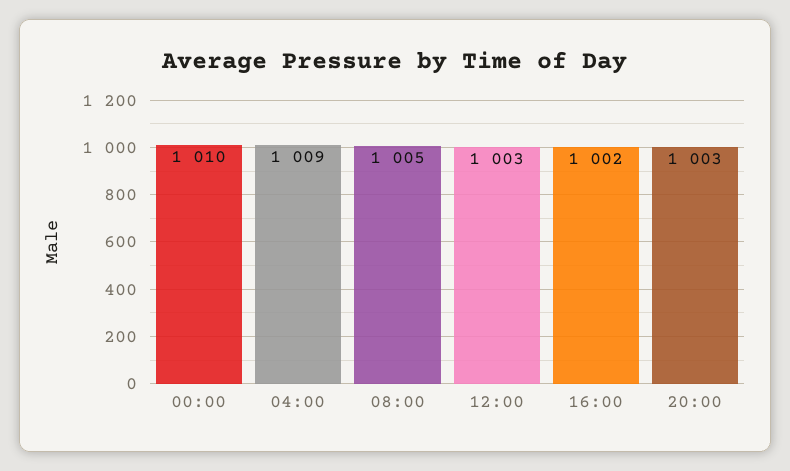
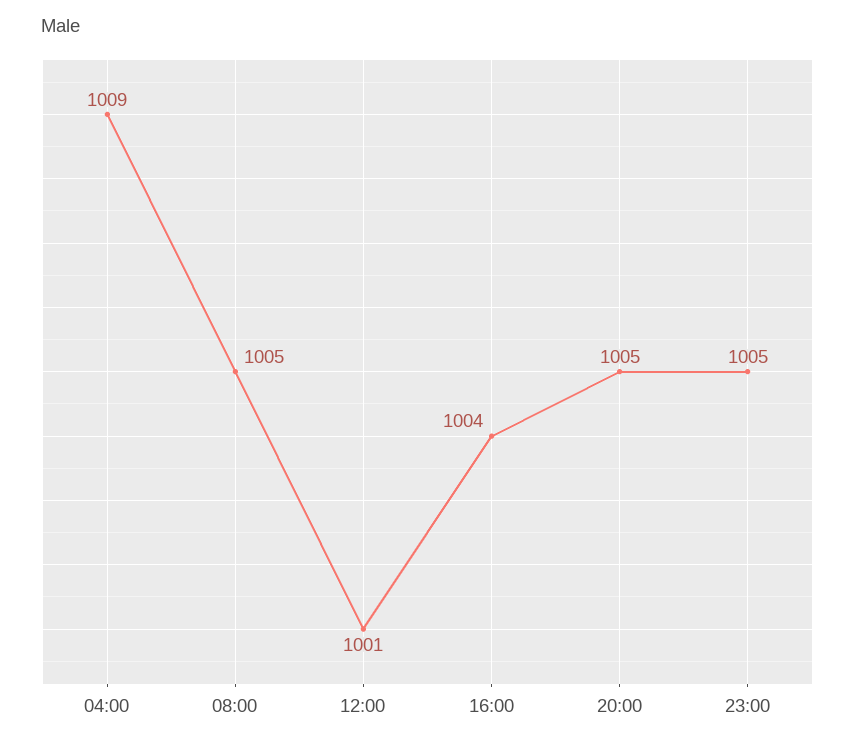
00:00: 1010 -> none
12:00: 1003 -> 1001
16:00: 1002 -> 1004
20:00: 1003 -> 1005
23:00: none -> 1005

